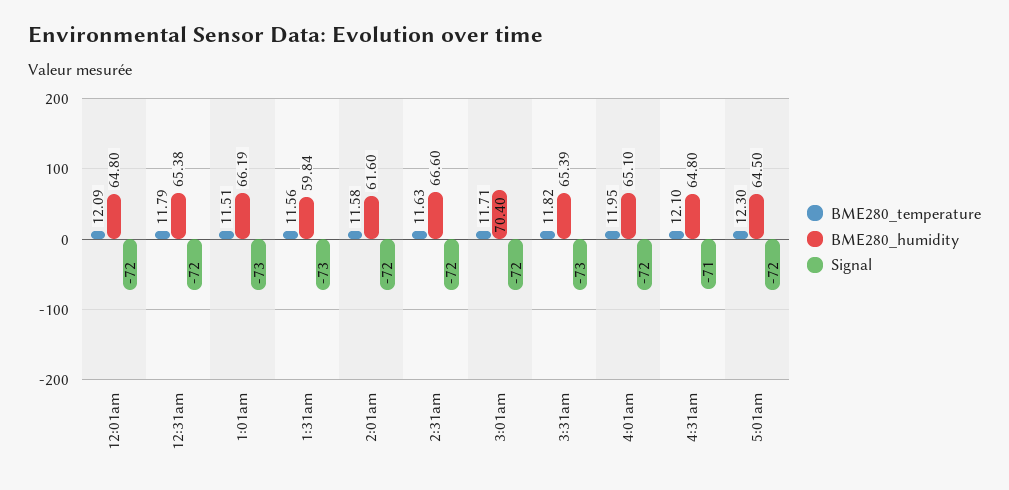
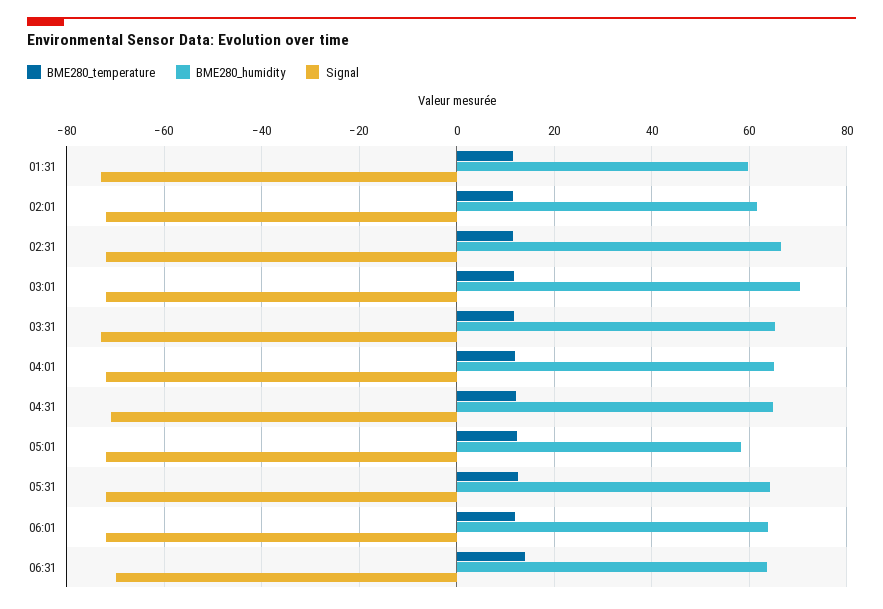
BME280_temperature, 12:01am: 12.09 -> none
BME280_humidity, 12:01am: 64.8 -> none
Signal, 12:01am: -72 -> none
BME280_temperature, 12:31am: 11.79 -> none
BME280_humidity, 12:31am: 65.38 -> none
Signal, 12:31am: -72 -> none
BME280_temperature, 1:01am: 11.51 -> none
BME280_humidity, 1:01am: 66.19 -> none
Signal, 1:01am: -73 -> none
BME280_humidity, 5:01am: 64.5 -> 58
BME280_temperature, 05:31: none -> 12
BME280_humidity, 05:31: none -> 64
Signal, 05:31: none -> -72
BME280_temperature, 06:01: none -> 12
BME280_humidity, 06:01: none -> 64
Signal, 06:01: none -> -72
BME280_temperature, 06:31: none -> 14
BME280_humidity, 06:31: none -> 64
Signal, 06:31: none -> -70

